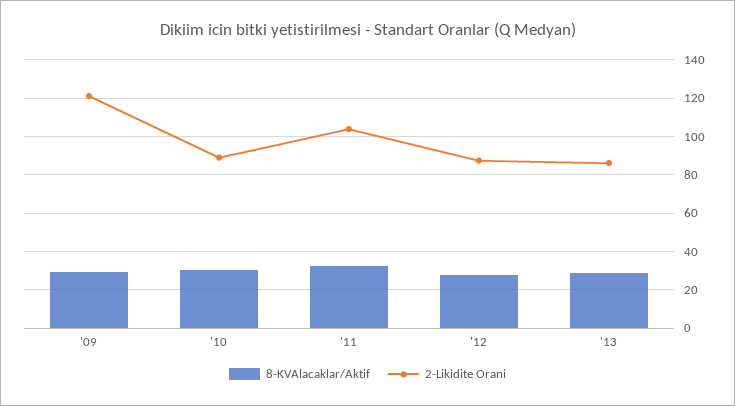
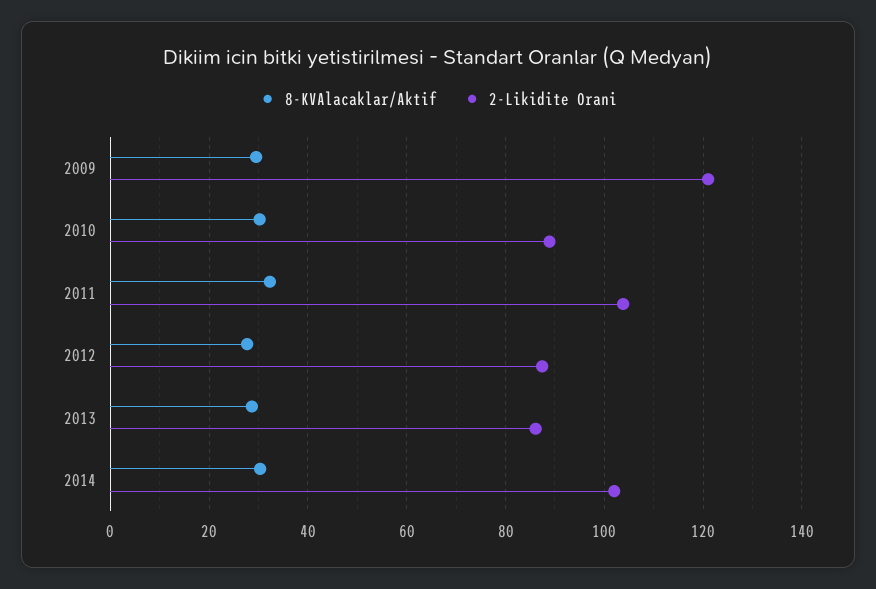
8-KVAlacaklar/Aktif, 2014: none -> 30
2-Likidite Orani, 2014: none -> 102

